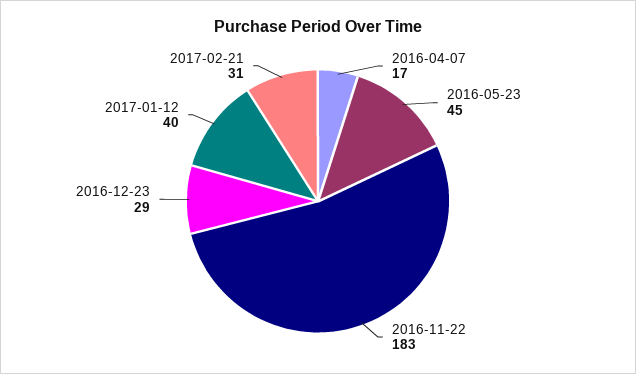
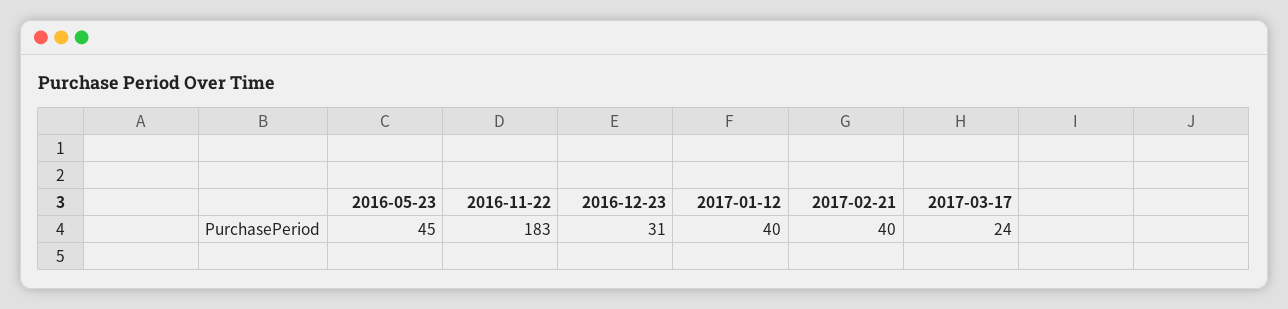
2016-04-07: 17 -> none
2016-12-23: 29 -> 31
2017-02-21: 31 -> 40
2017-03-17: none -> 24

